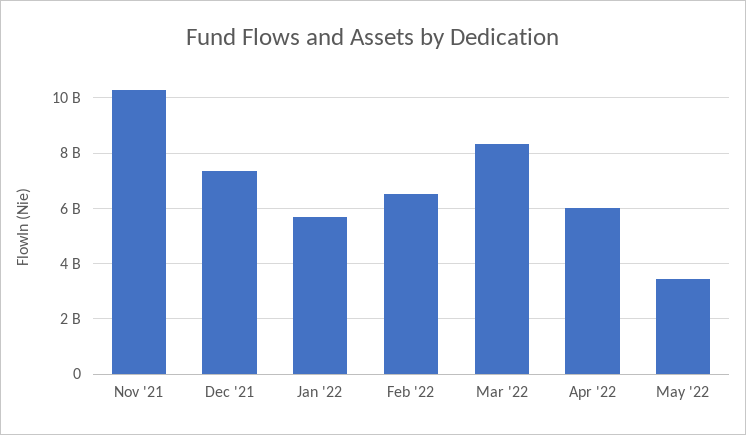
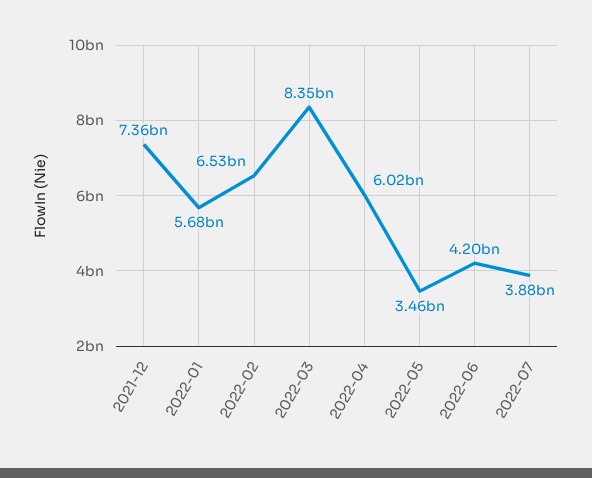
Nov '21: 10250000000 -> none
2022-06: none -> 4200000000
2022-07: none -> 3880000000

